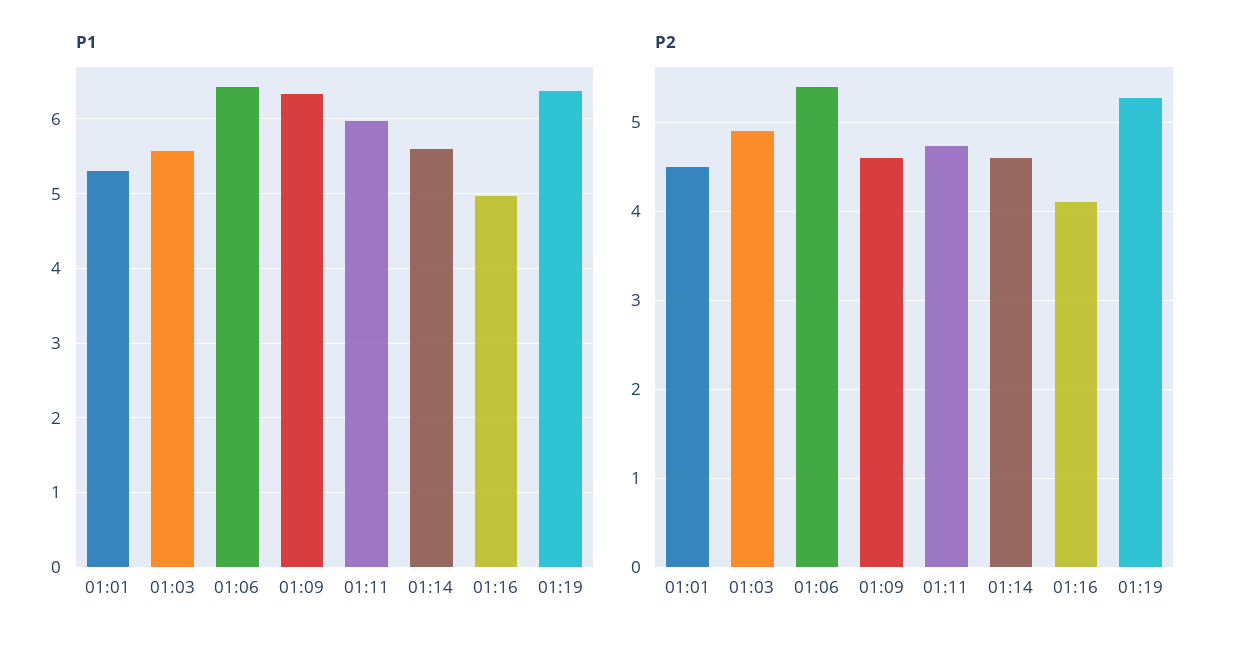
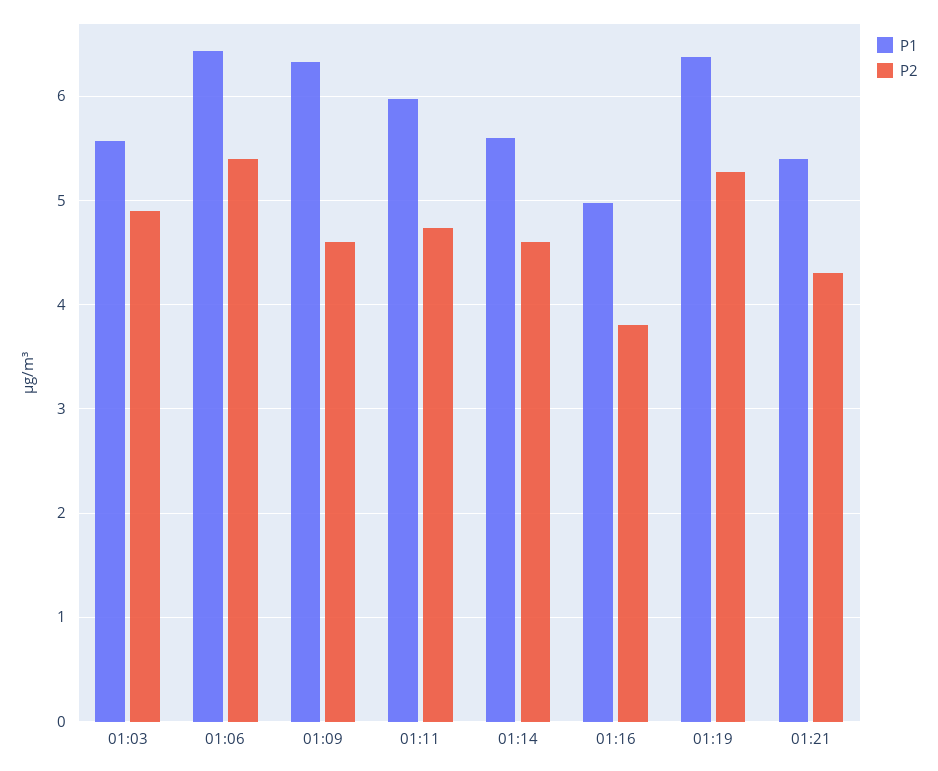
P1, 01:01: 5.3 -> none
P2, 01:01: 4.5 -> none
P2, 01:16: 4.1 -> 3.8
P1, 01:21: none -> 5.4
P2, 01:21: none -> 4.3

